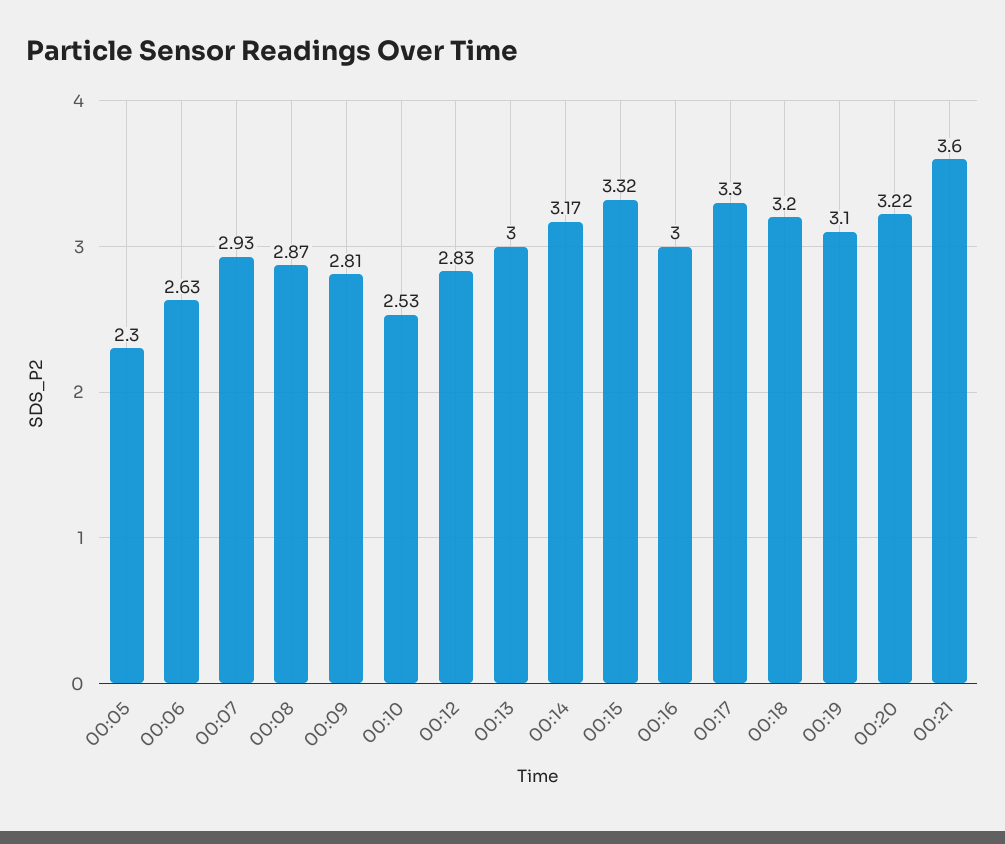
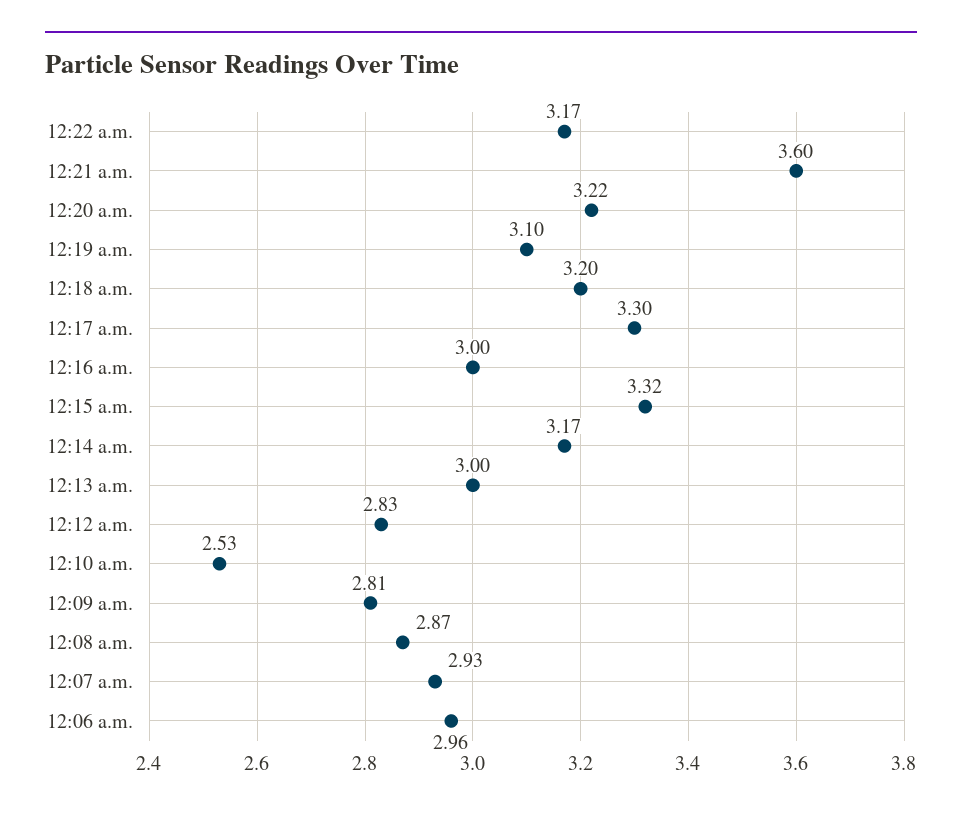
00:05: 2.3 -> none
00:06: 2.63 -> 2.96
12:22 a.m.: none -> 3.17

